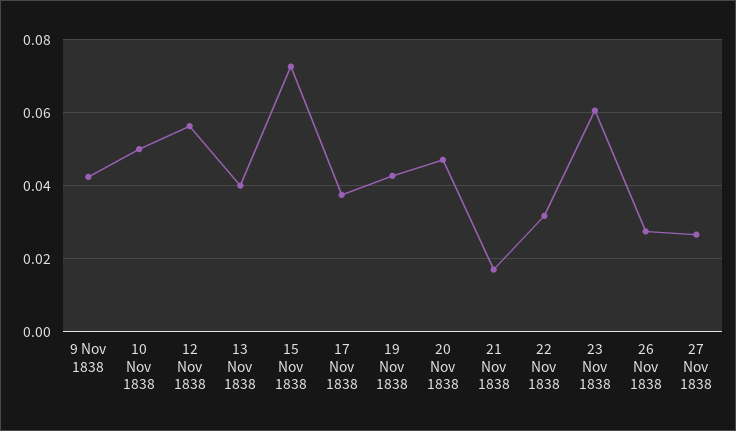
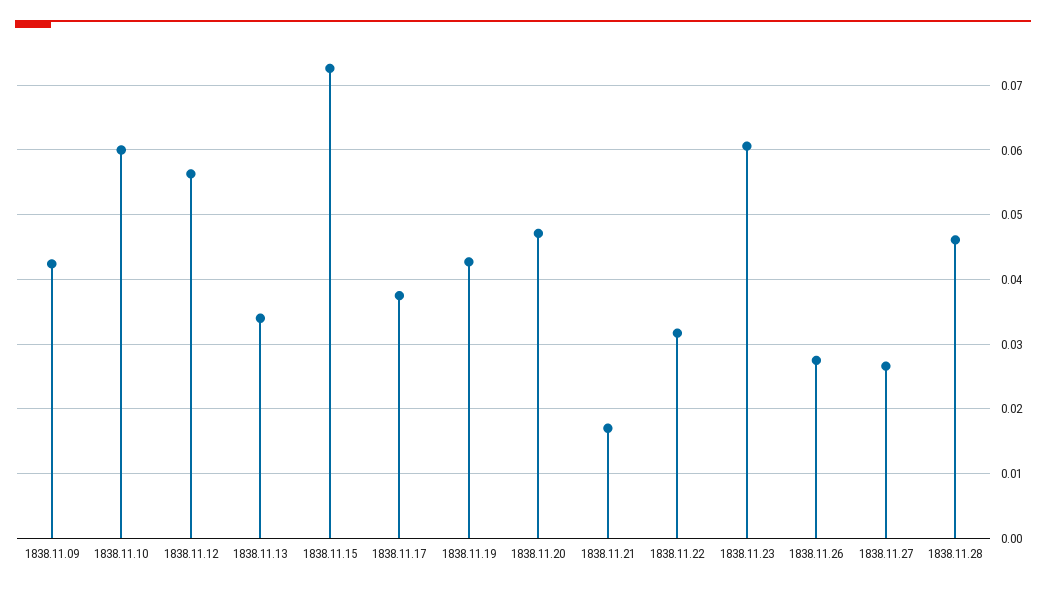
10 Nov 1838: 0.05 -> 0.06
13 Nov 1838: 0.04 -> 0.034
1838.11.28: none -> 0.046

